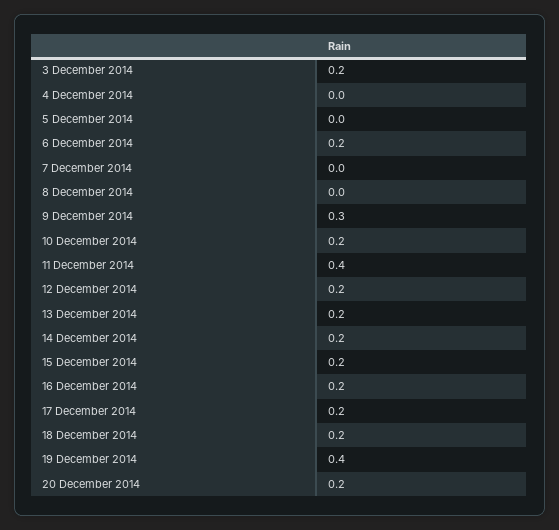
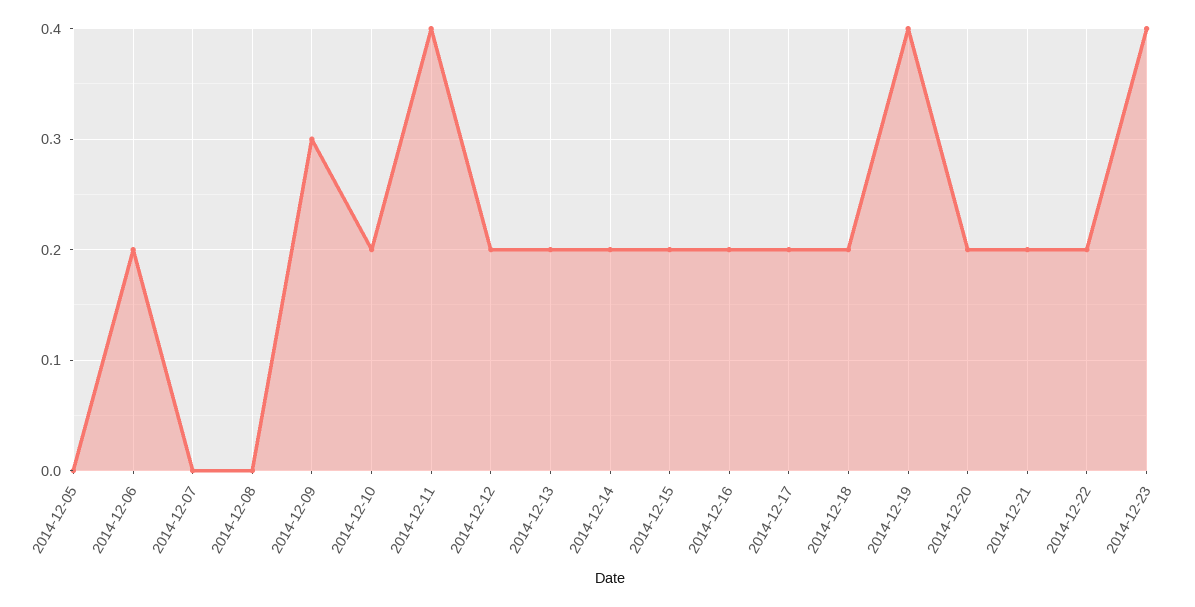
3 December 2014: 0.2 -> none
4 December 2014: 0 -> none
2014-12-21: none -> 0.2
2014-12-22: none -> 0.2
2014-12-23: none -> 0.4

